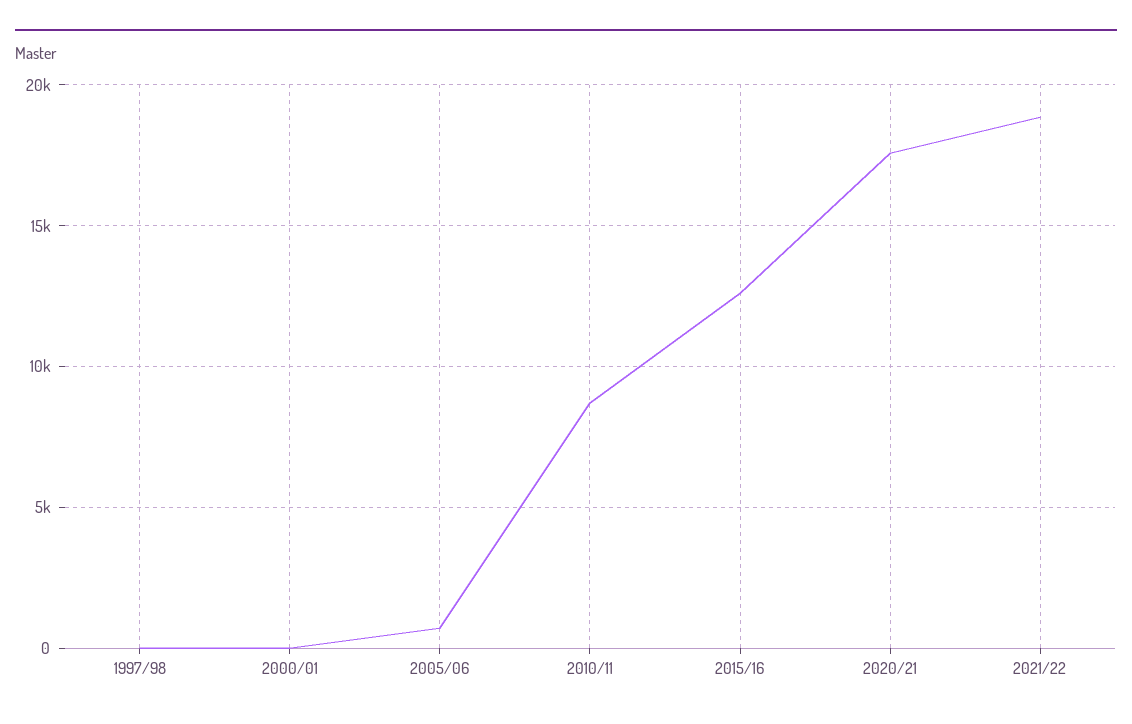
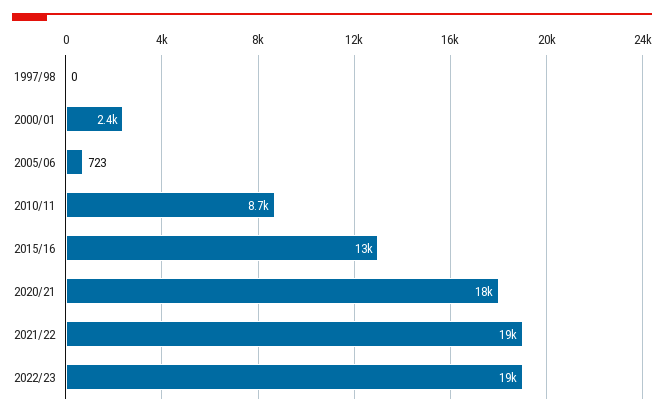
2000/01: 0 -> 2400
2022/23: none -> 19000

